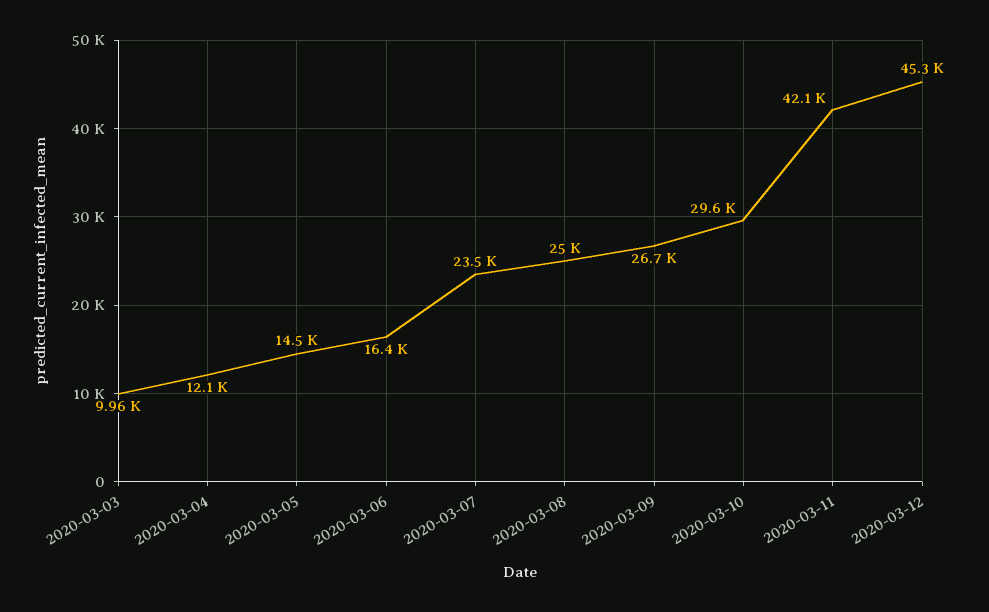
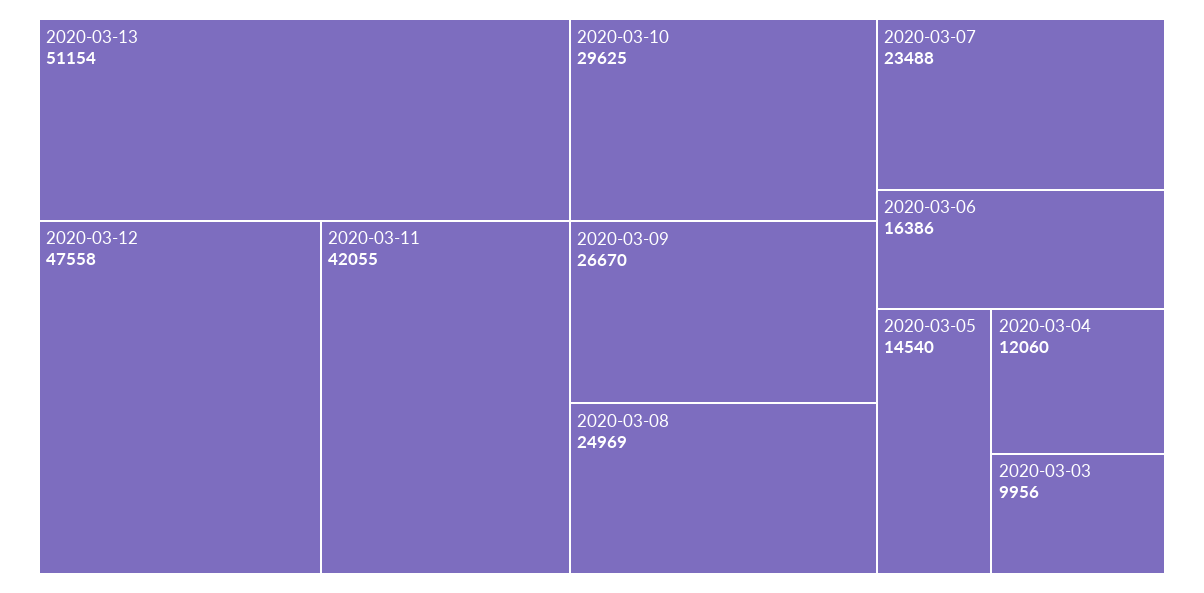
2020-03-12: 45300 -> 47558
2020-03-13: none -> 51154

